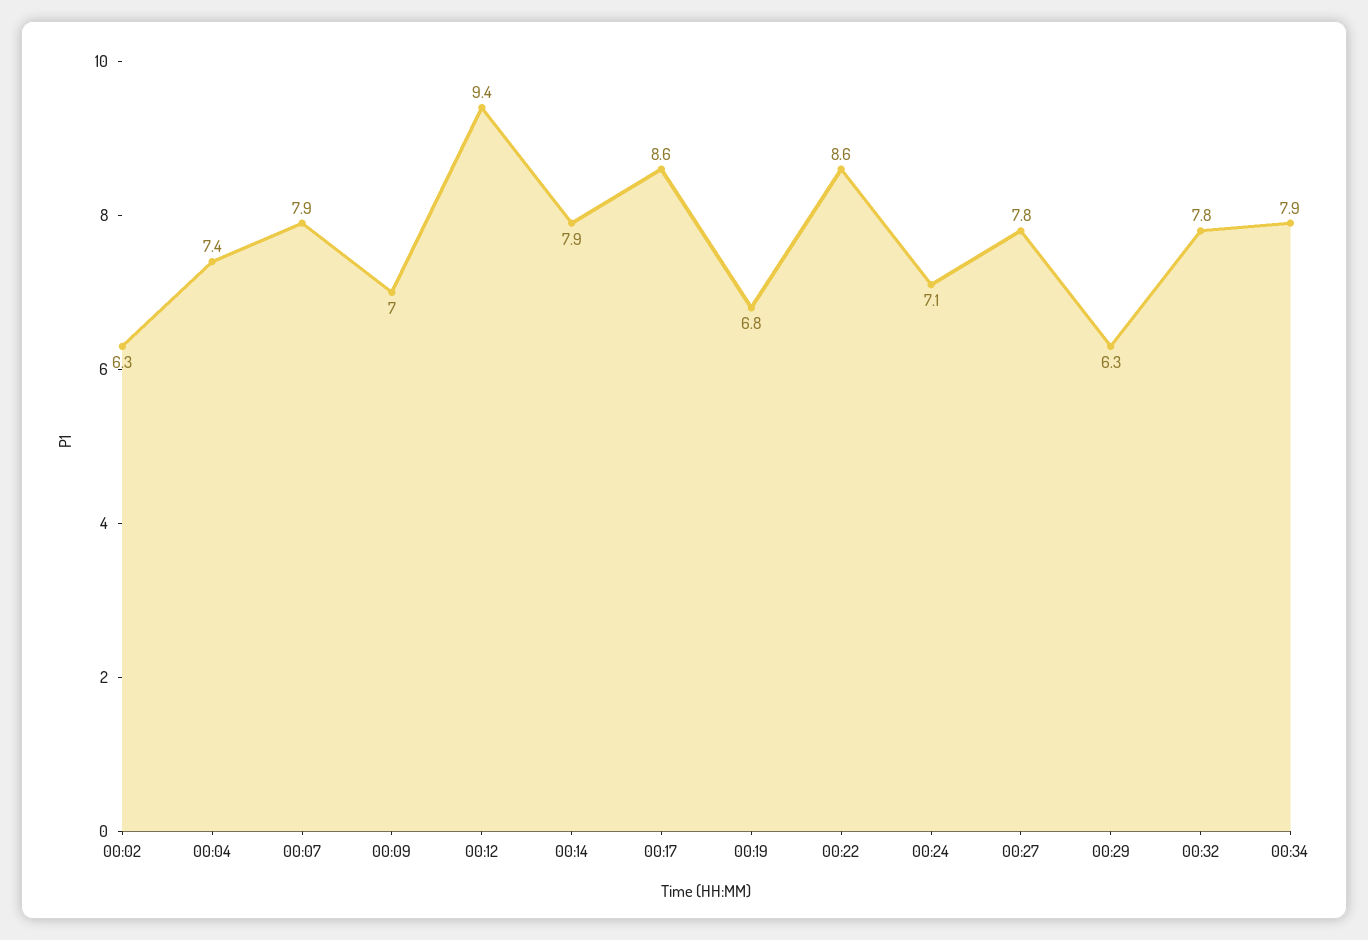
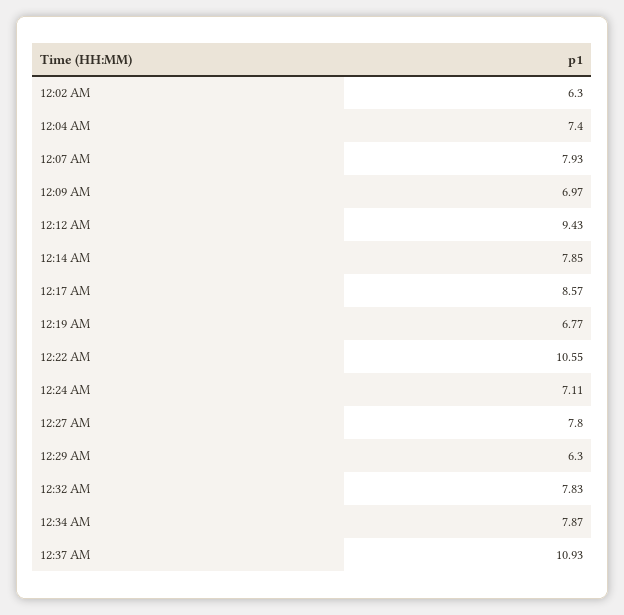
00:22: 8.6 -> 10.55
12:37 AM: none -> 10.93

